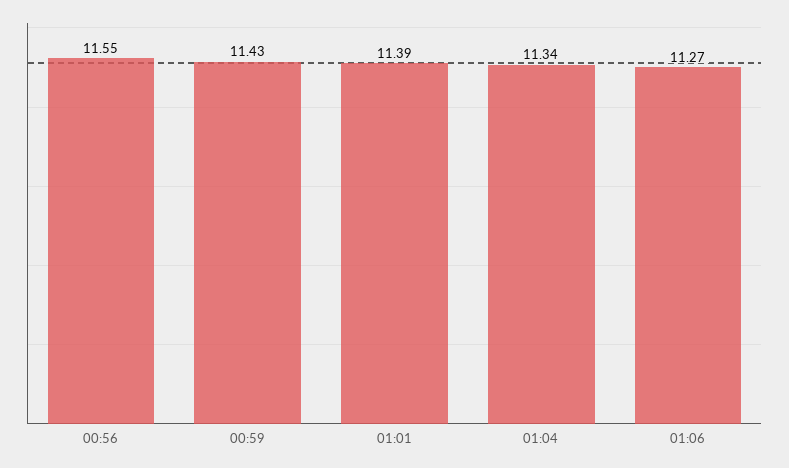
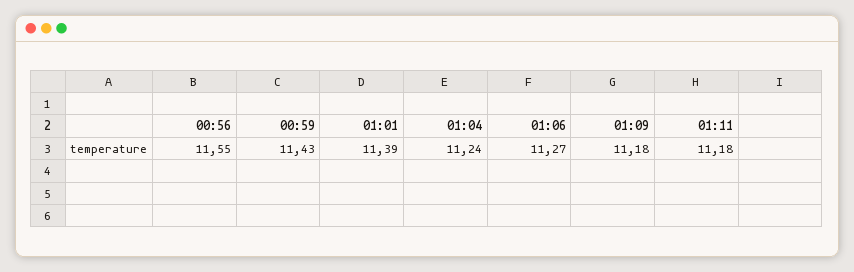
01:04: 11.34 -> 11.24
01:09: none -> 11.18
01:11: none -> 11.18

